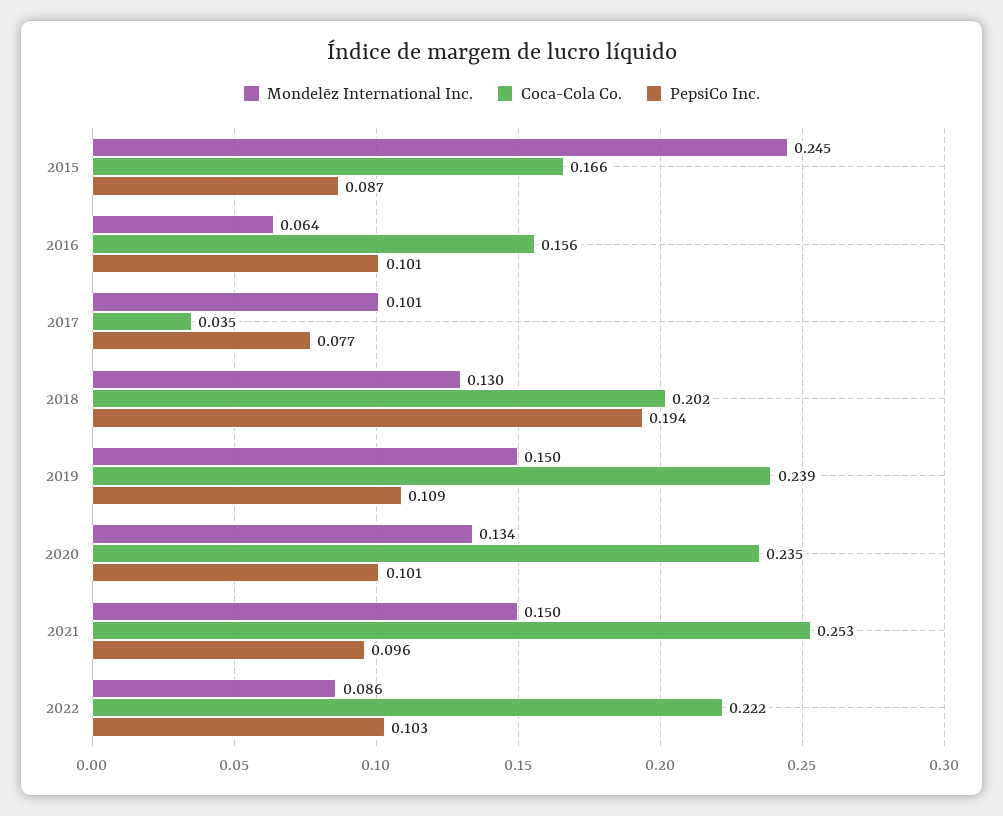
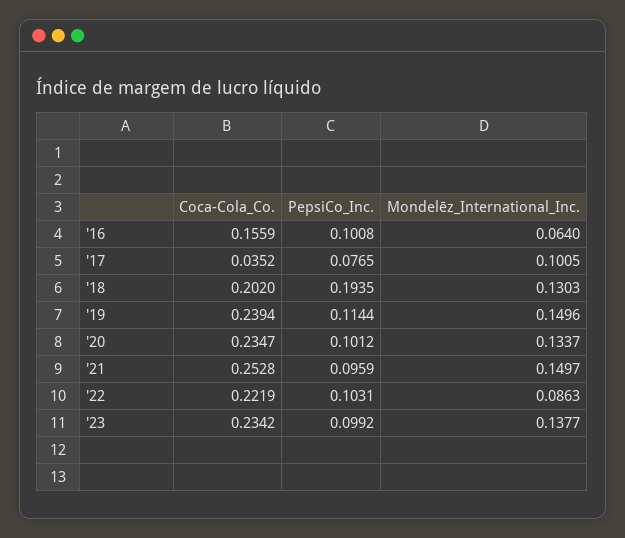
Mondelēz International Inc., 2015: 0.245 -> none
Coca-Cola Co., 2015: 0.166 -> none
PepsiCo Inc., 2015: 0.087 -> none
PepsiCo Inc., 2019: 0.109 -> 0.1144
Coca-Cola Co., '23: none -> 0.2342
PepsiCo Inc., '23: none -> 0.0992
Mondelēz International Inc., '23: none -> 0.1377

